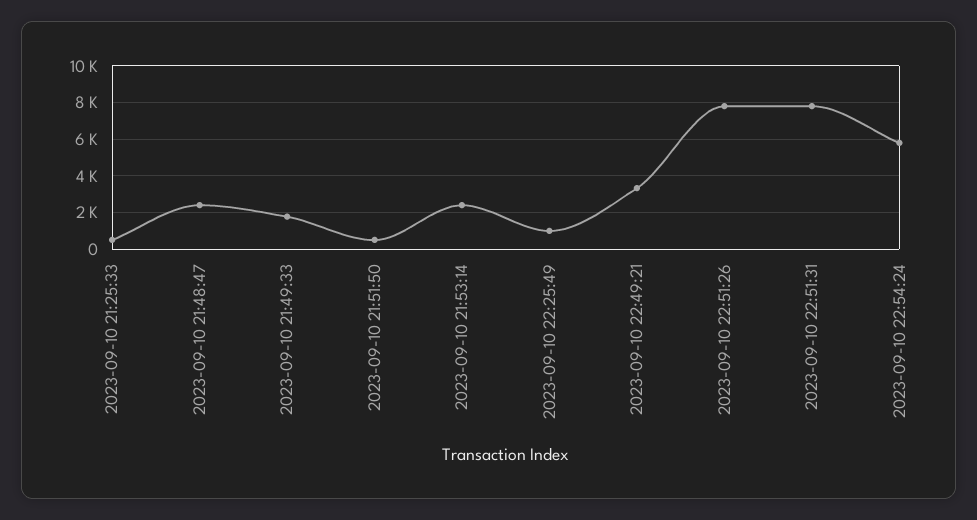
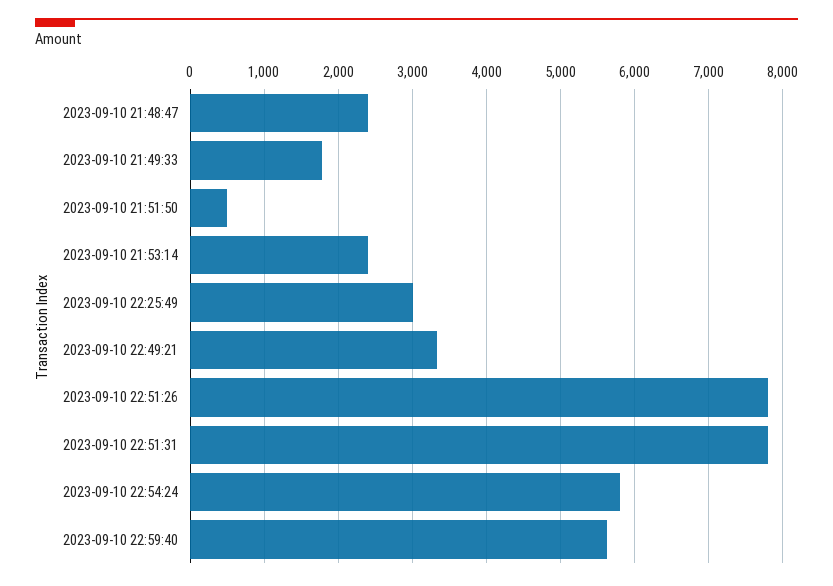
2023-09-10 21:25:33: 500 -> none
2023-09-10 22:25:49: 1000 -> 3000
2023-09-10 22:59:40: none -> 5600

